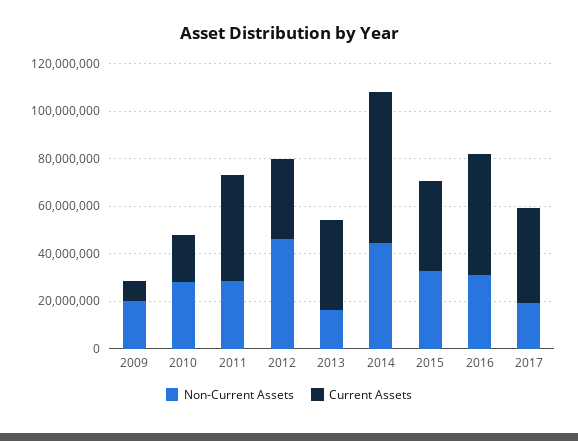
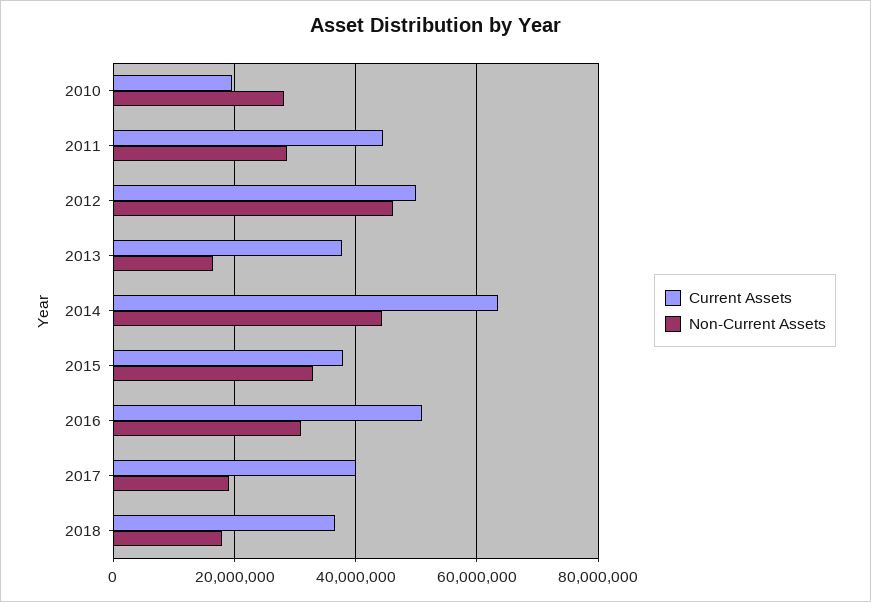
Non-Current Assets, 2009: 20000000 -> none
Current Assets, 2009: 10000000 -> none
Current Assets, 2012: 35000000 -> 50000000
Current Assets, 2018: none -> 36000000
Non-Current Assets, 2018: none -> 18000000

